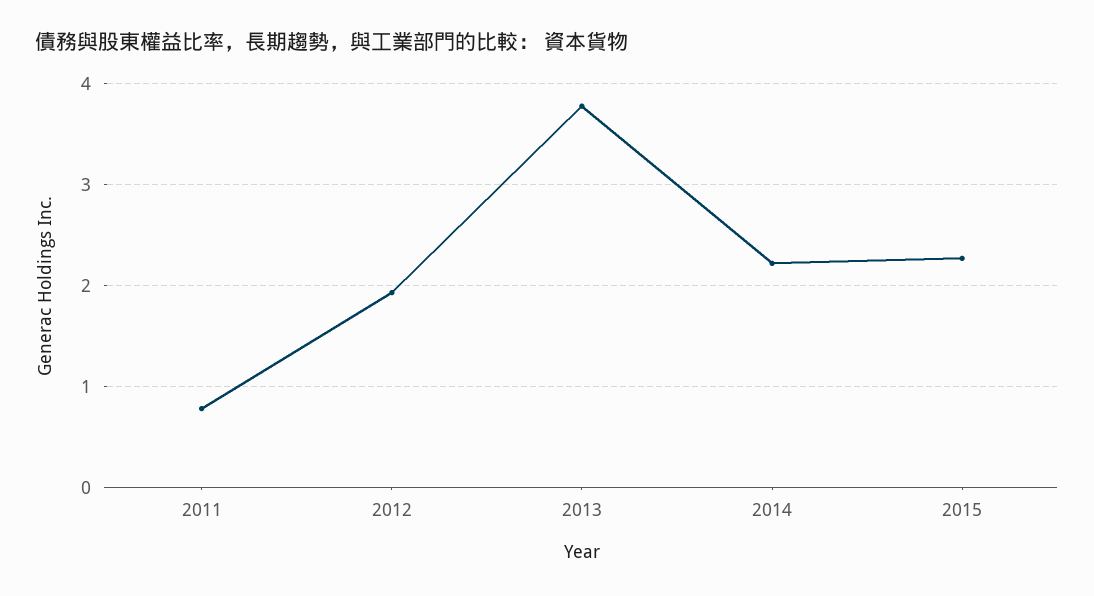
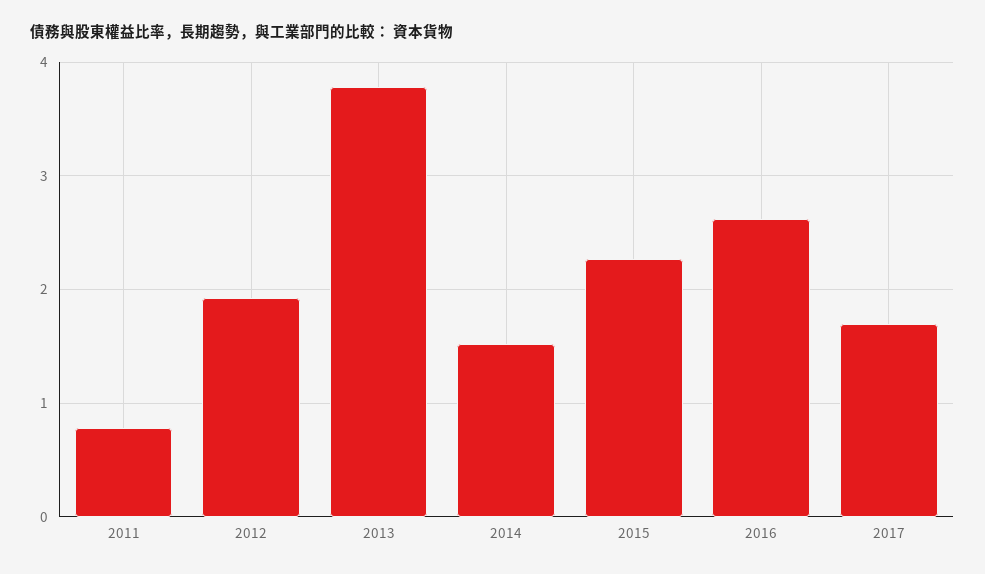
2014: 2.2 -> 1.5
2016: none -> 2.6
2017: none -> 1.7

